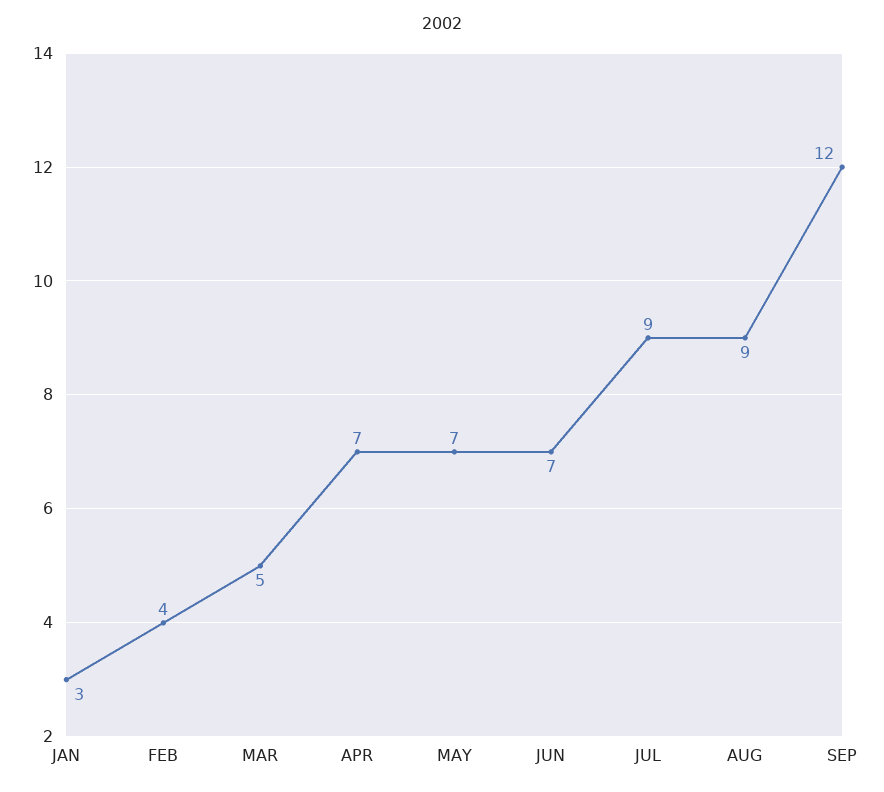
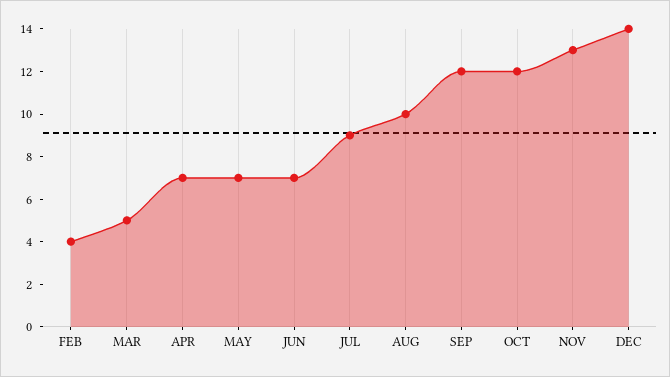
JAN: 3 -> none
AUG: 9 -> 10
OCT: none -> 12
NOV: none -> 13
DEC: none -> 14

